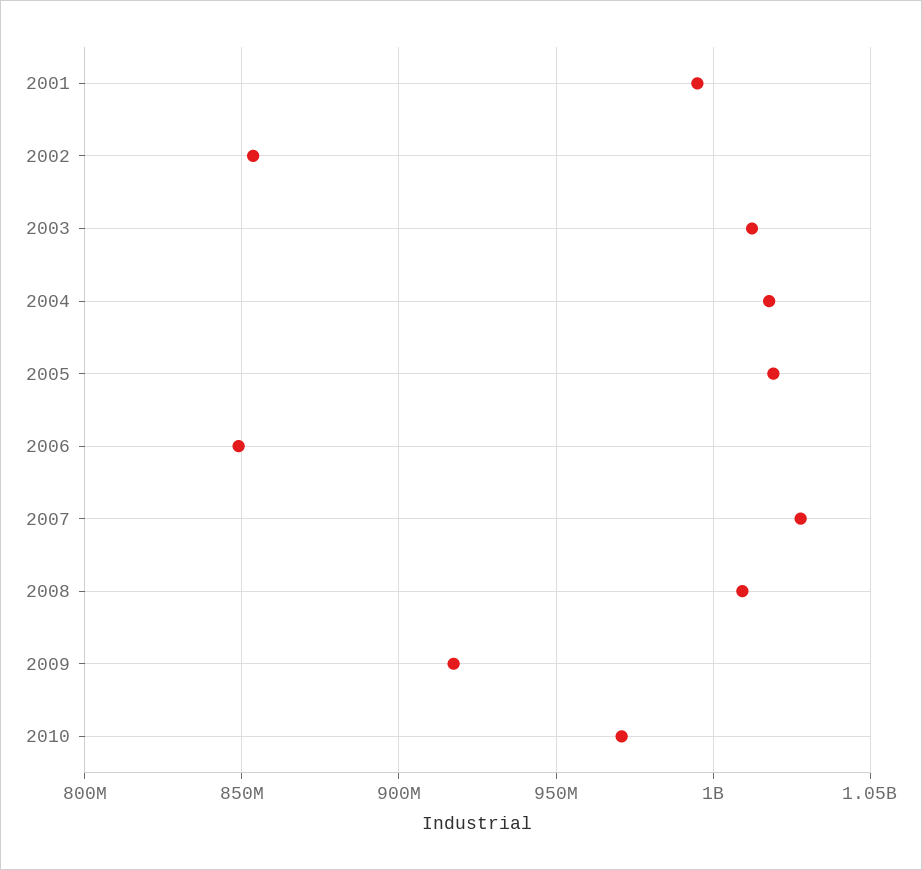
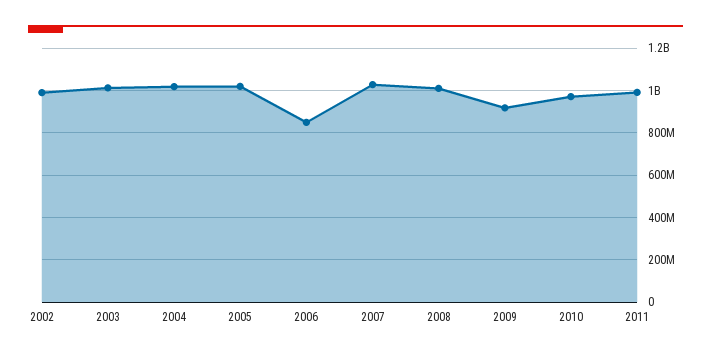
2001: 995000000 -> none
2002: 855000000 -> 1000000000
2011: none -> 1000000000

